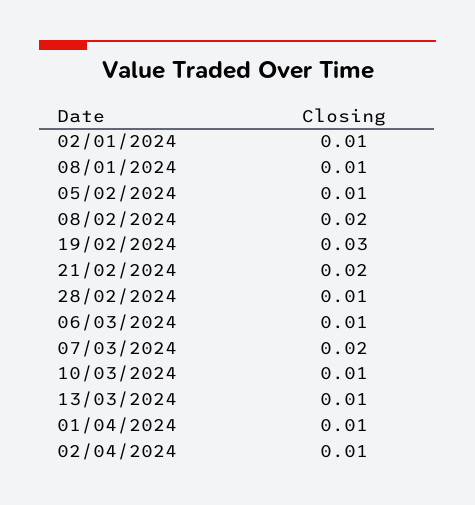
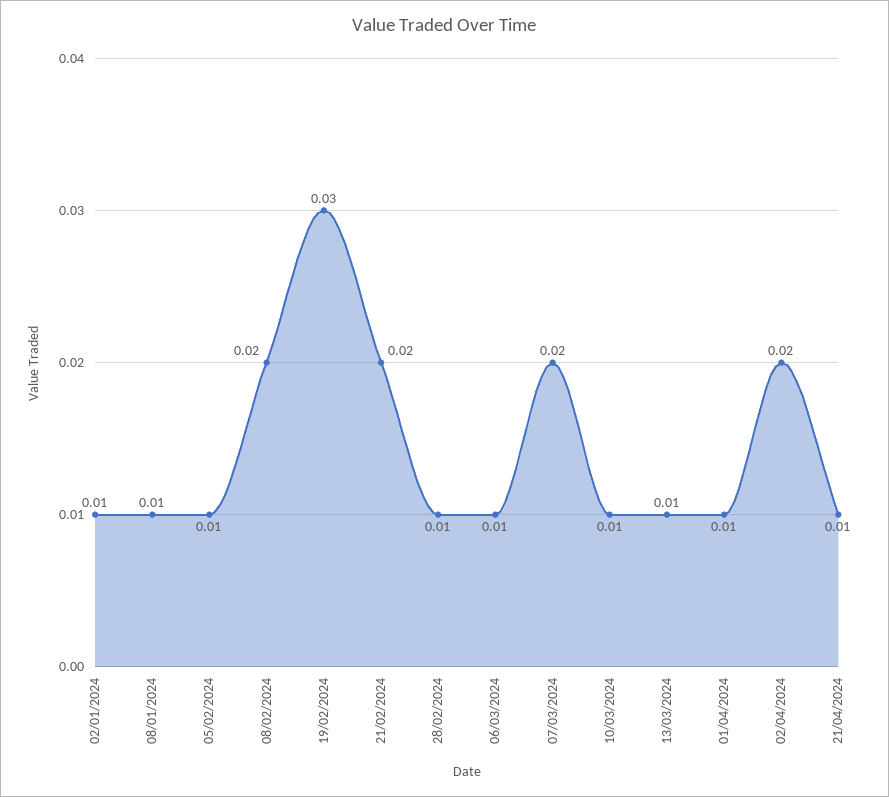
02/04/2024: 0.01 -> 0.02
21/04/2024: none -> 0.01

